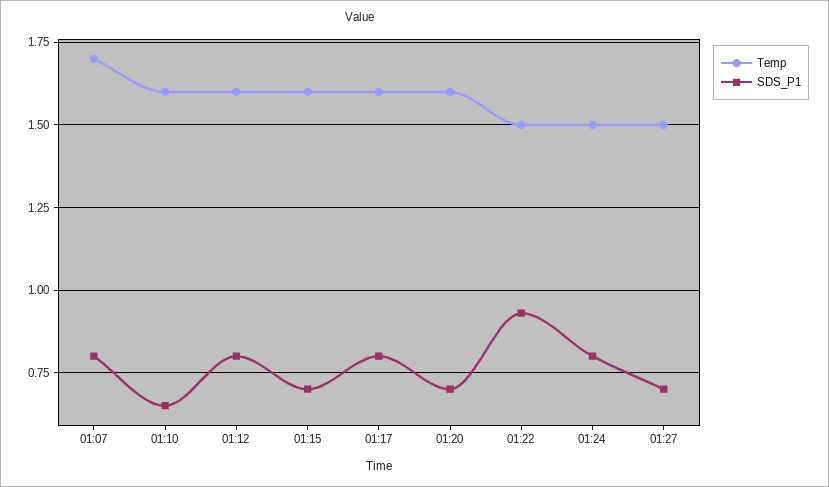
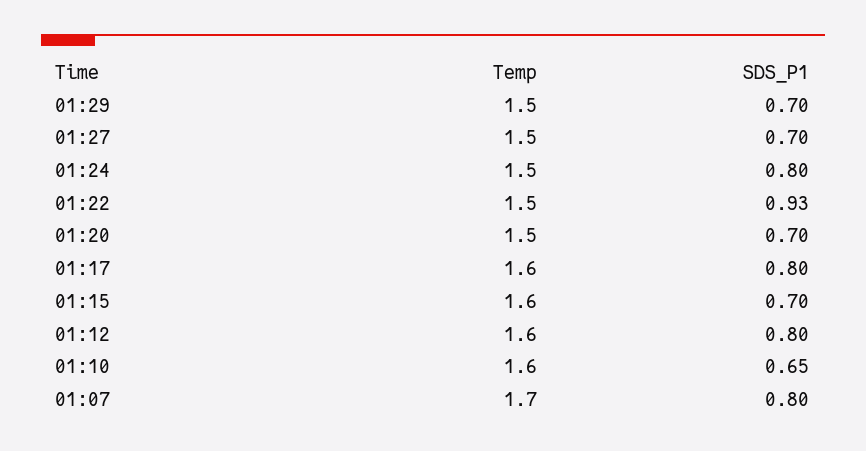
Temp, 01:20: 1.6 -> 1.5
Temp, 01:29: none -> 1.5
SDS_P1, 01:29: none -> 0.7

